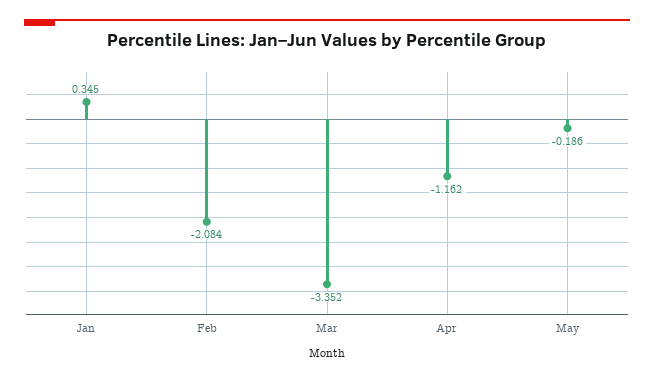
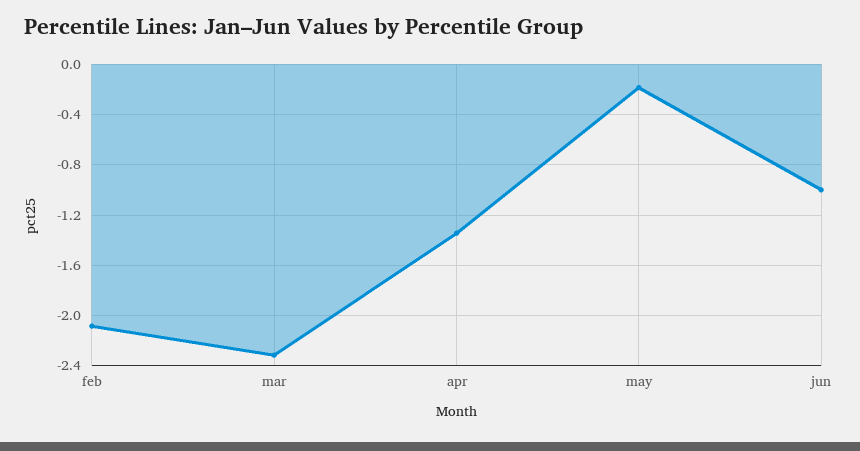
Jan: 0.345 -> none
Mar: -3.352 -> -2.3
Apr: -1.162 -> -1.35
jun: none -> -1

